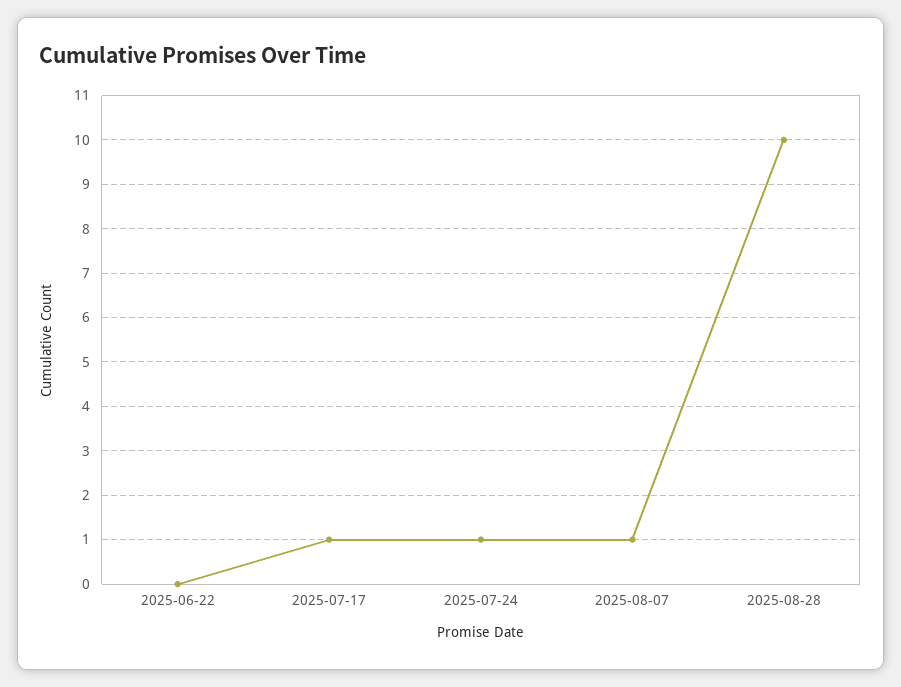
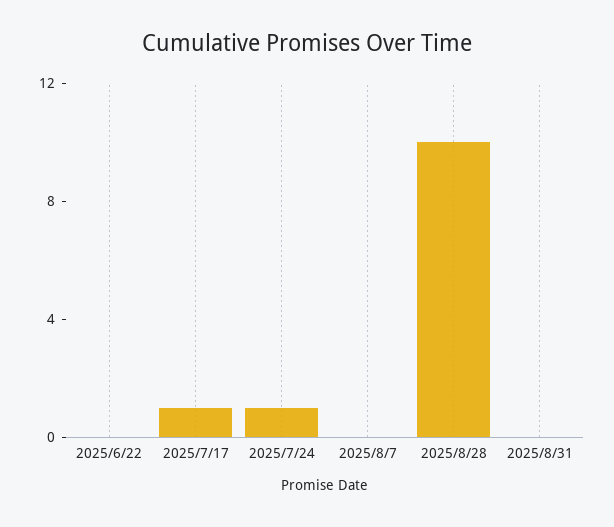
2025-08-07: 1 -> 0
2025/8/31: none -> 0

